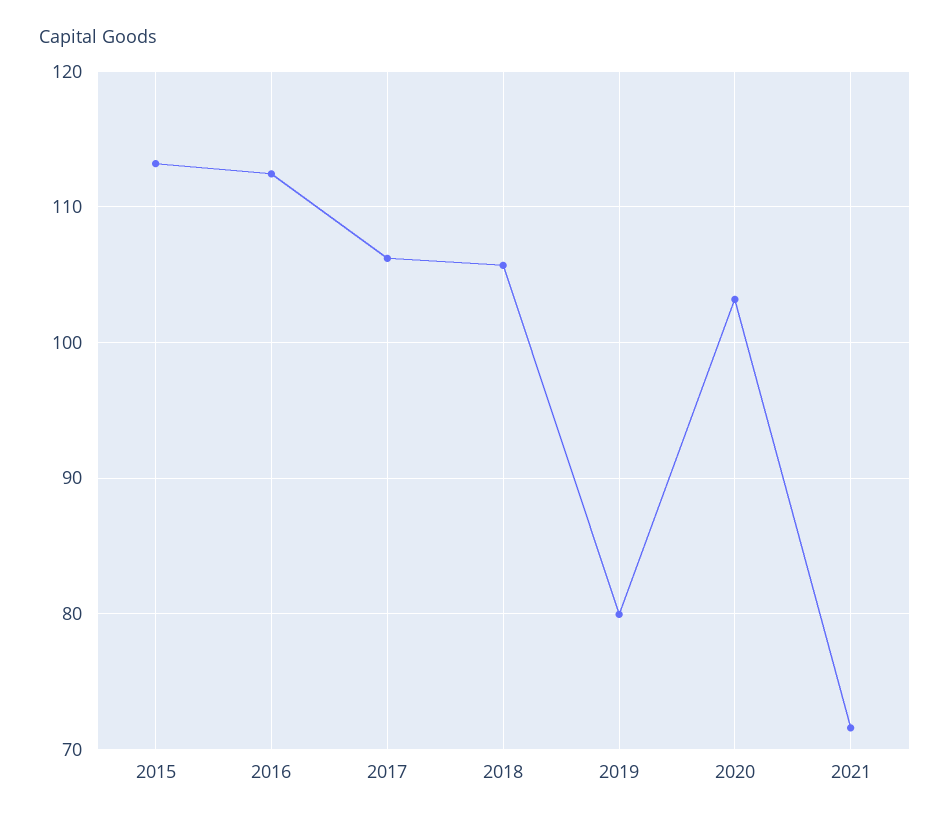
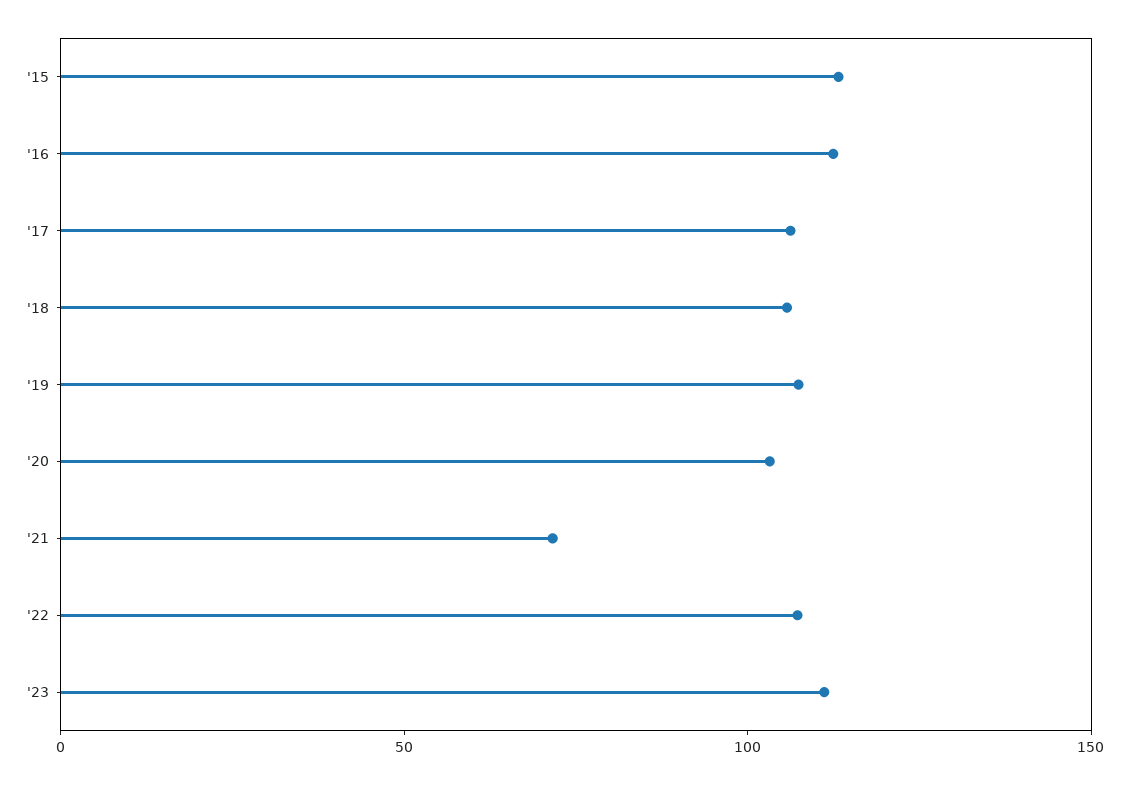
2019: 80 -> 110
'22: none -> 110
'23: none -> 110

